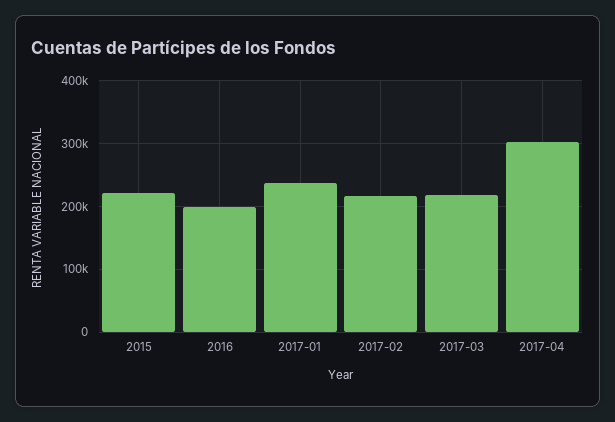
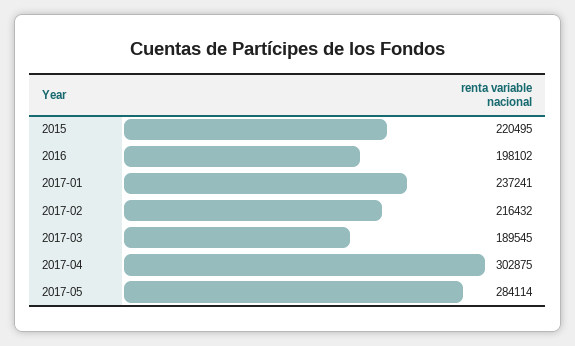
2017-03: 220000 -> 189545
2017-05: none -> 284114

